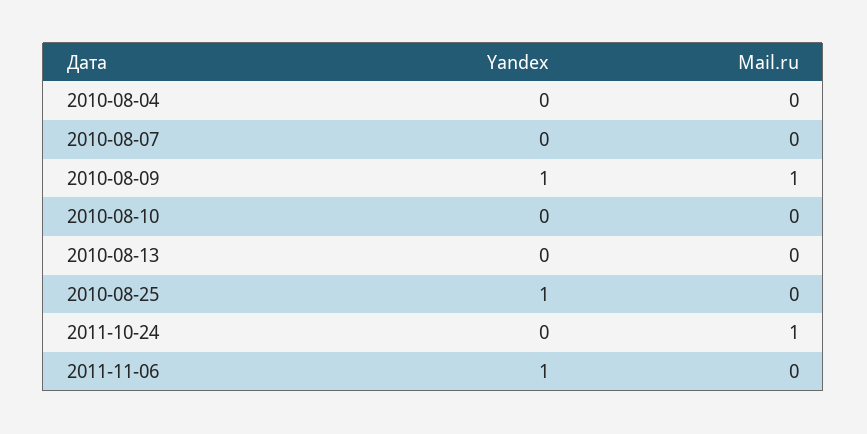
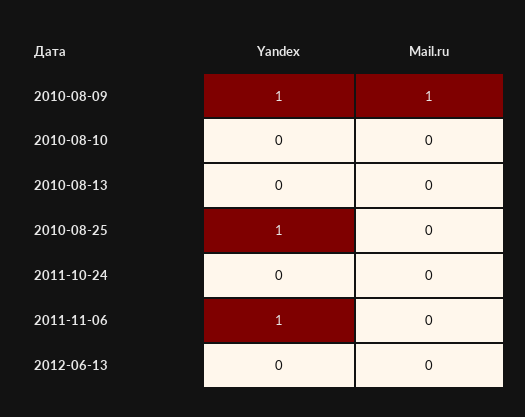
Yandex, 2010-08-04: 0 -> none
Mail.ru, 2010-08-04: 0 -> none
Yandex, 2010-08-07: 0 -> none
Mail.ru, 2010-08-07: 0 -> none
Mail.ru, 2011-10-24: 1 -> 0
Yandex, 2012-06-13: none -> 0
Mail.ru, 2012-06-13: none -> 0

